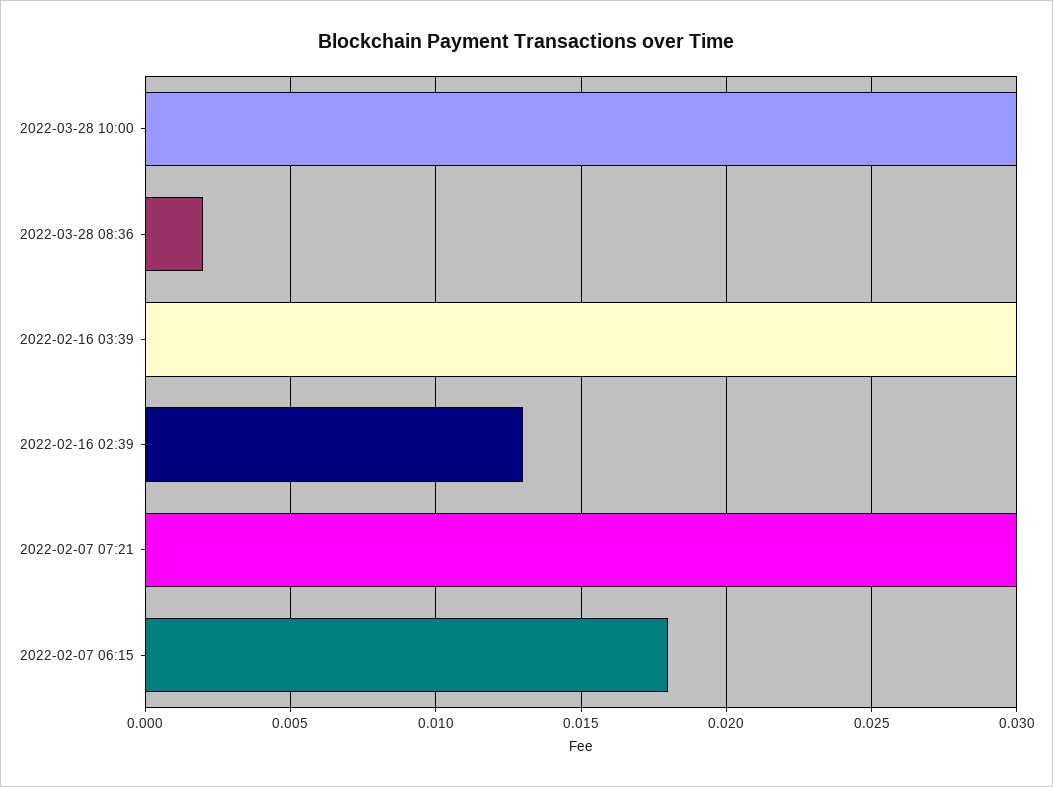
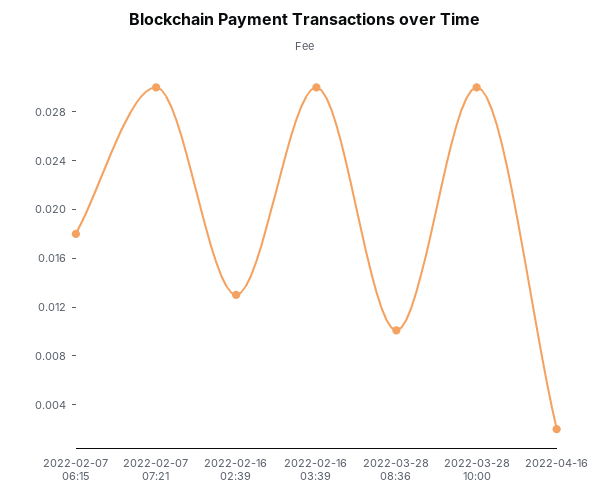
2022-03-28 08:36: 0.002 -> 0.01
2022-04-16: none -> 0.002

